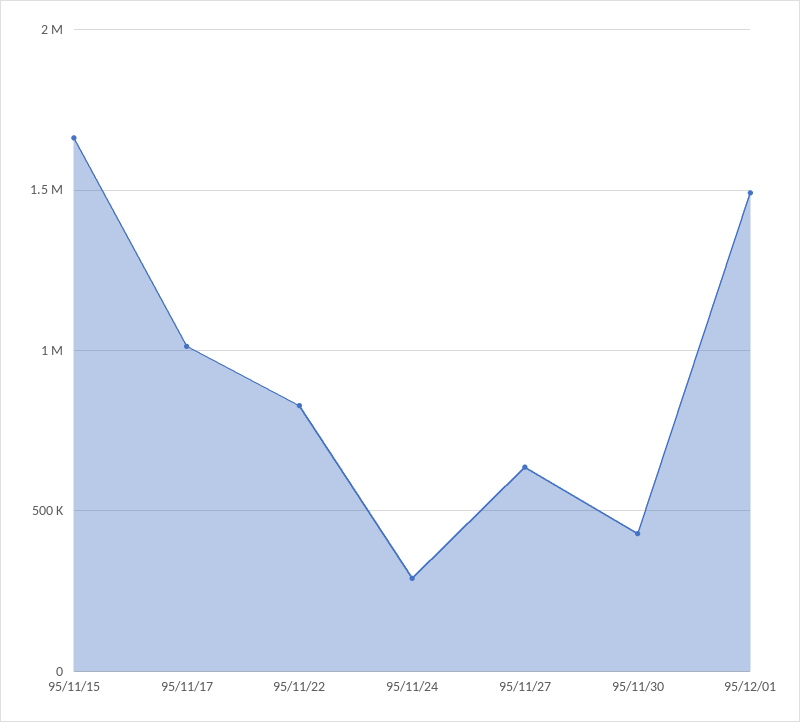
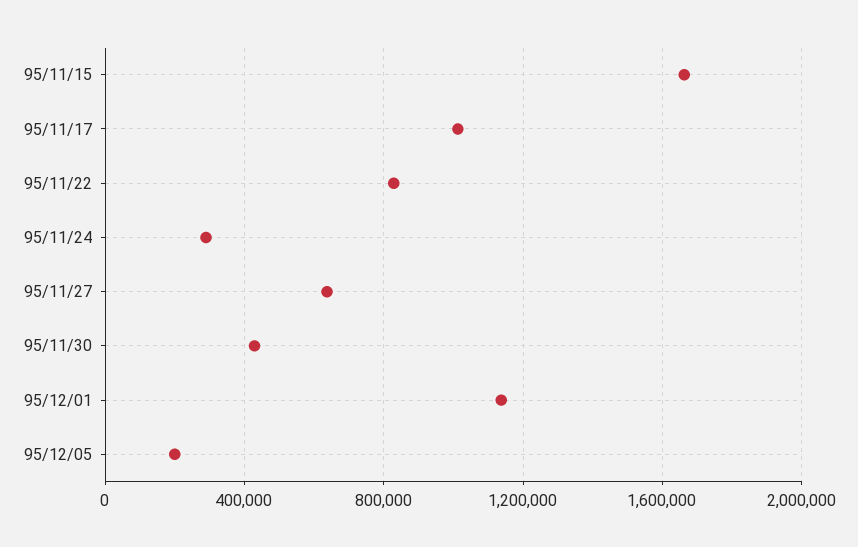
95/12/01: 1500000 -> 1150000
95/12/05: none -> 200000

